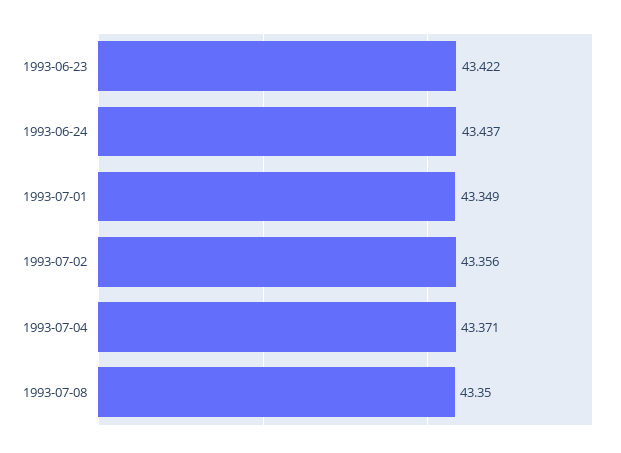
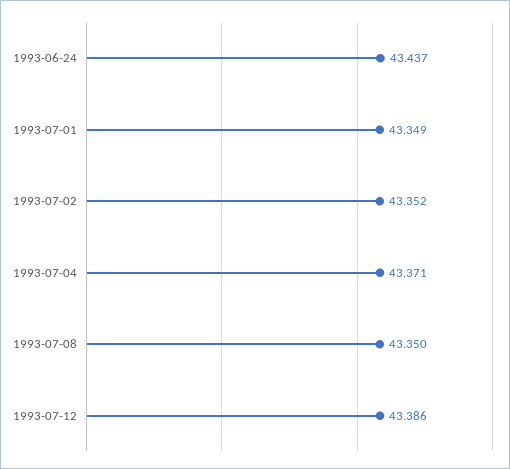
1993-06-23: 43.422 -> none
1993-07-02: 43.356 -> 43.352
1993-07-12: none -> 43.386

